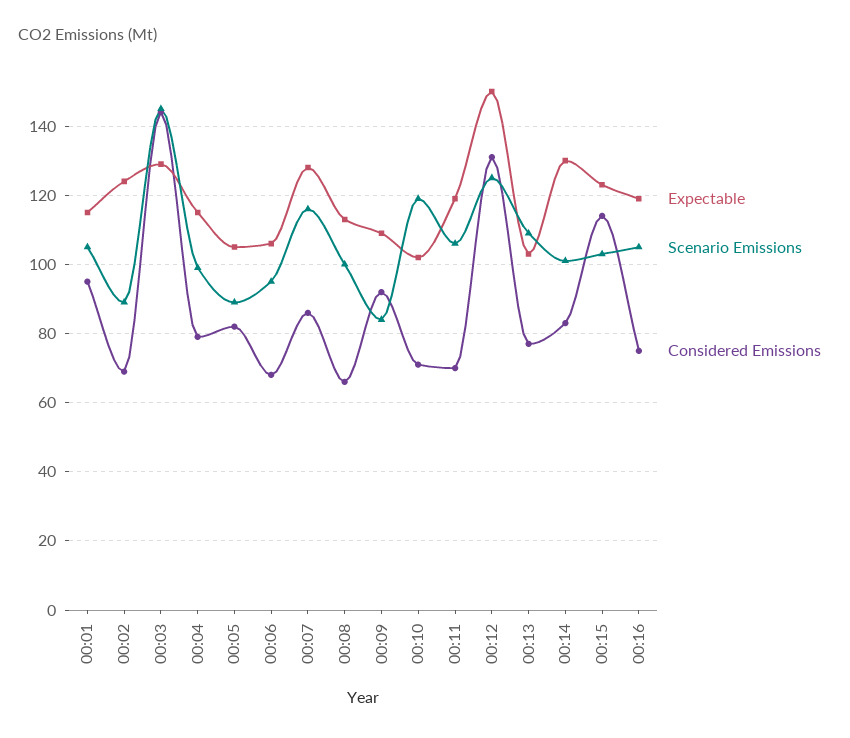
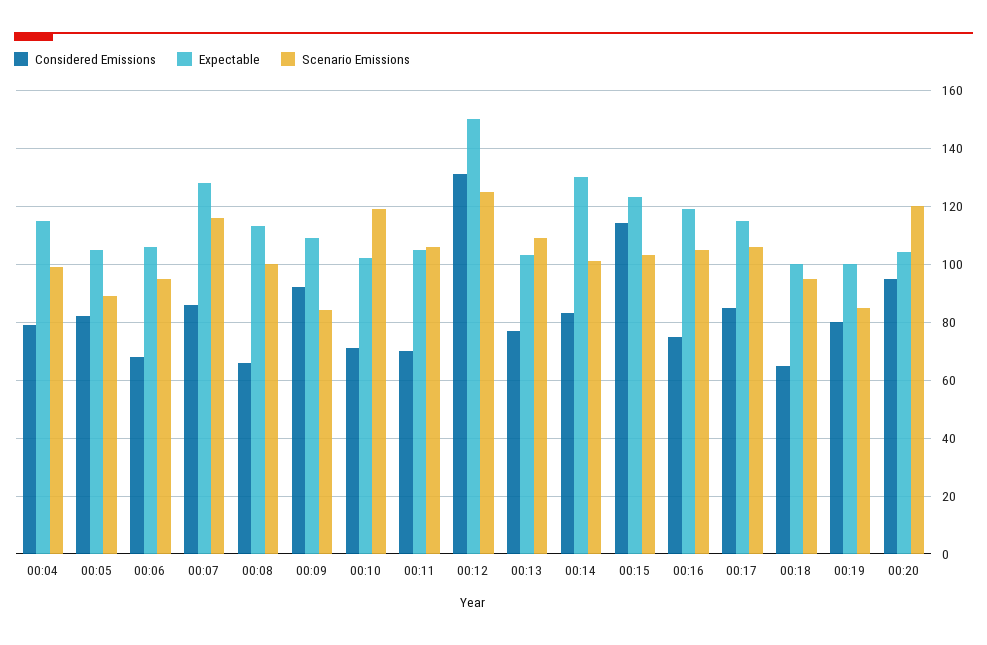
Expectable, 00:01: 115 -> none
Scenario Emissions, 00:01: 105 -> none
Considered Emissions, 00:01: 95 -> none
Expectable, 00:02: 125 -> none
Scenario Emissions, 00:02: 90 -> none
Considered Emissions, 00:02: 70 -> none
Expectable, 00:03: 130 -> none
Scenario Emissions, 00:03: 145 -> none
Considered Emissions, 00:03: 145 -> none
Expectable, 00:11: 120 -> 105
Considered Emissions, 00:17: none -> 85
Expectable, 00:17: none -> 115
Scenario Emissions, 00:17: none -> 105
Considered Emissions, 00:18: none -> 65
Expectable, 00:18: none -> 100
Scenario Emissions, 00:18: none -> 95
Considered Emissions, 00:19: none -> 80
Expectable, 00:19: none -> 100
Scenario Emissions, 00:19: none -> 85
Considered Emissions, 00:20: none -> 95
Expectable, 00:20: none -> 105
Scenario Emissions, 00:20: none -> 120

